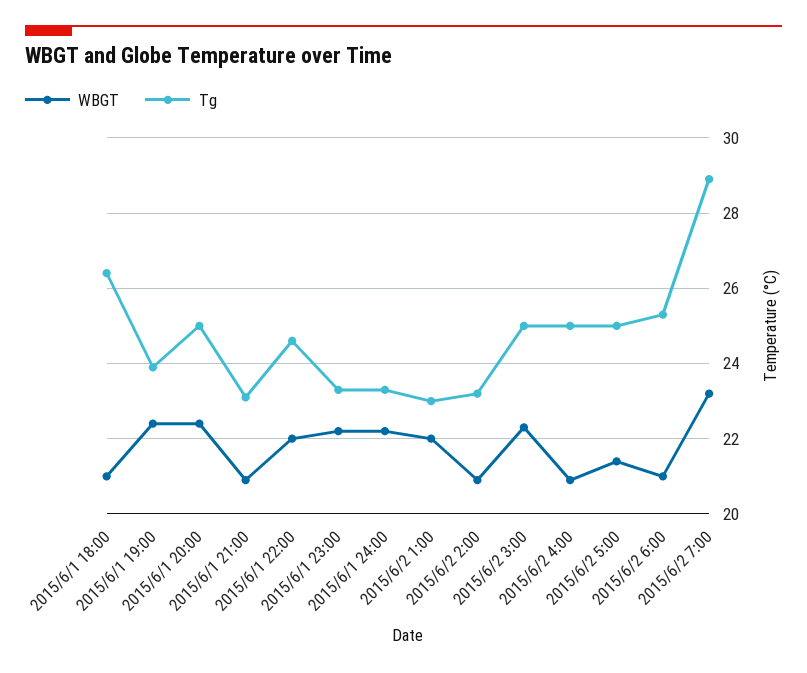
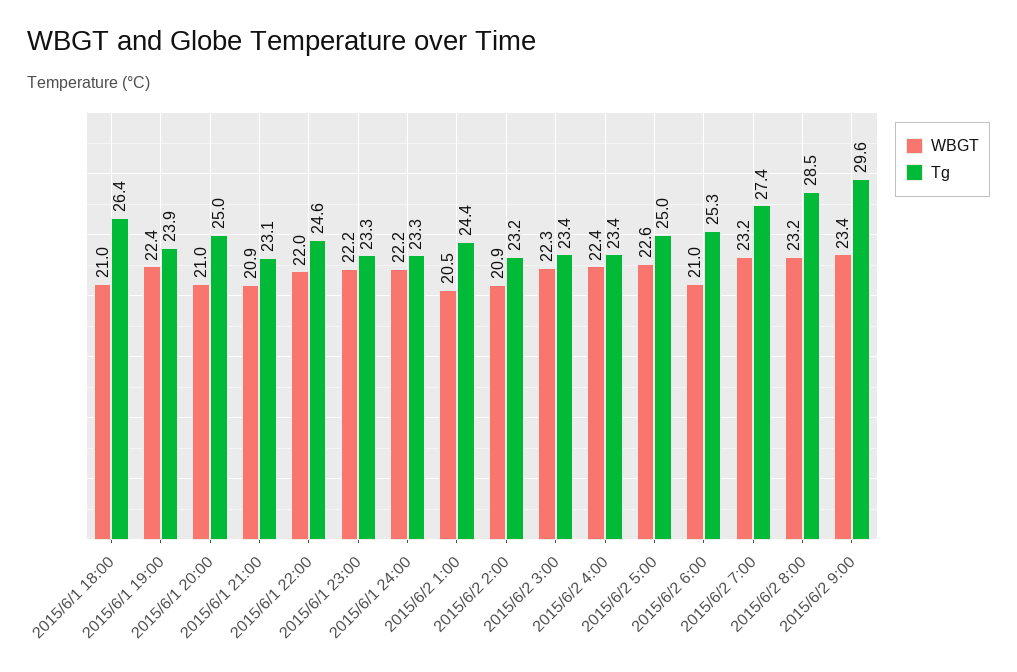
WBGT, 2015/6/1 20:00: 22.5 -> 21
WBGT, 2015/6/2 1:00: 22 -> 20.5
Tg, 2015/6/2 1:00: 23 -> 24.4
Tg, 2015/6/2 3:00: 25 -> 23.4
WBGT, 2015/6/2 4:00: 21 -> 22.4
Tg, 2015/6/2 4:00: 25 -> 23.4
WBGT, 2015/6/2 5:00: 21.5 -> 22.6
Tg, 2015/6/2 7:00: 29 -> 27.4
WBGT, 2015/6/2 8:00: none -> 23.2
Tg, 2015/6/2 8:00: none -> 28.5
WBGT, 2015/6/2 9:00: none -> 23.4
Tg, 2015/6/2 9:00: none -> 29.6

